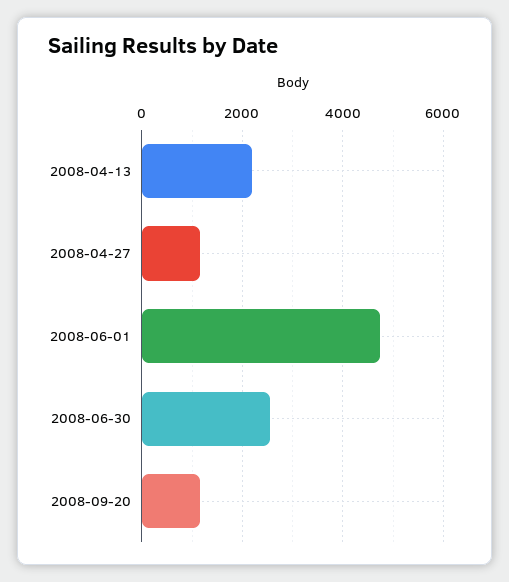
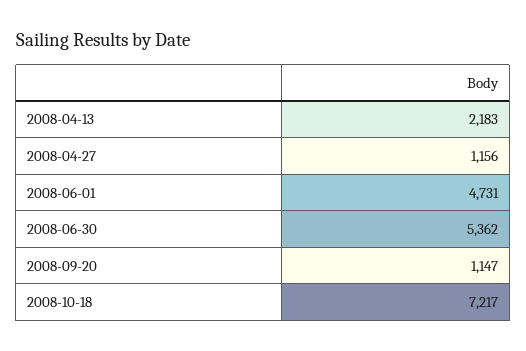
2008-06-30: 2600 -> 5362
2008-10-18: none -> 7217

